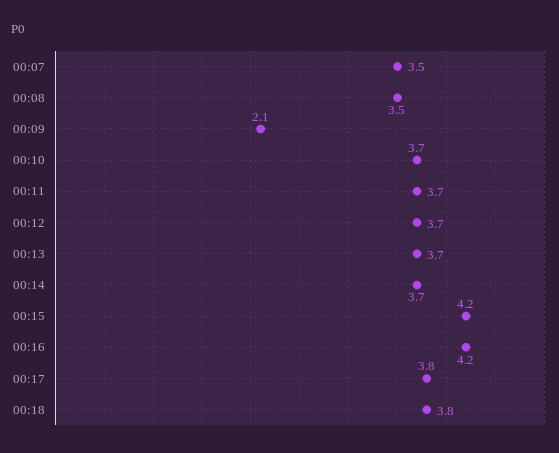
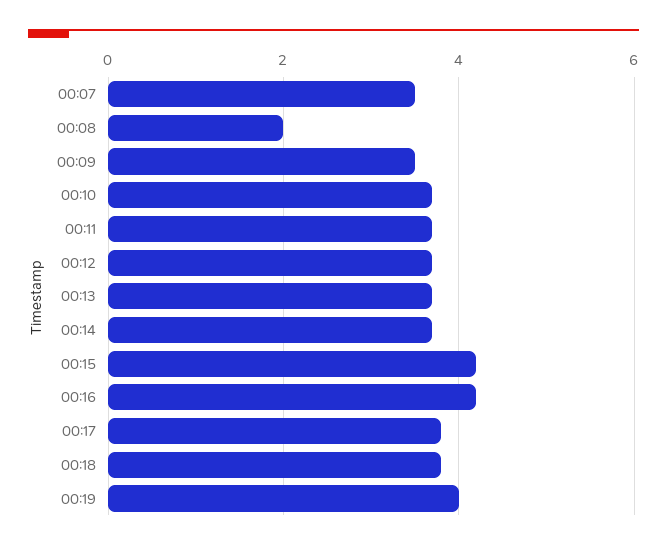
00:08: 3.5 -> 2
00:09: 2.1 -> 3.5
00:19: none -> 4

